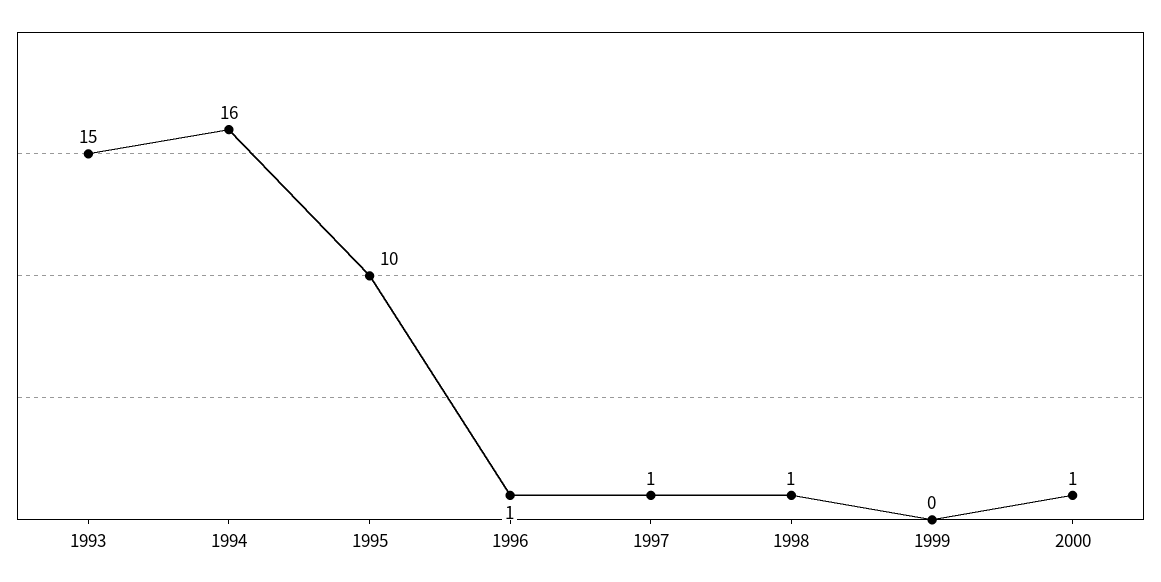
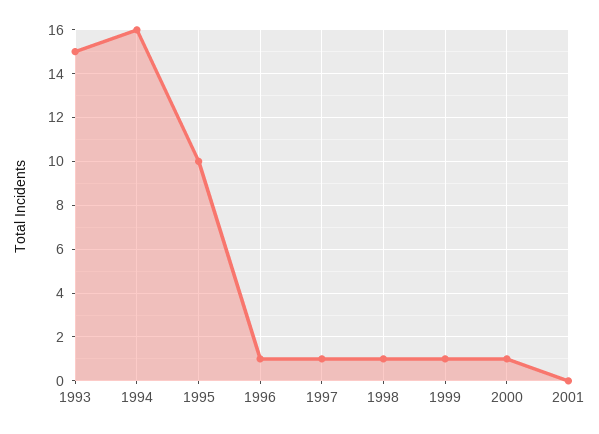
1999: 0 -> 1
2001: none -> 0

